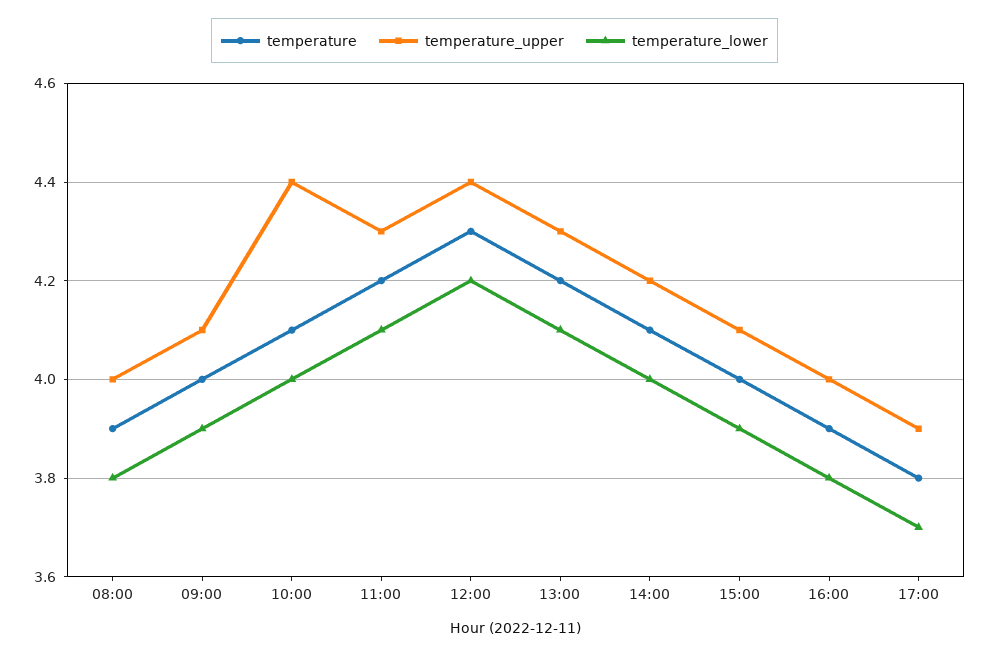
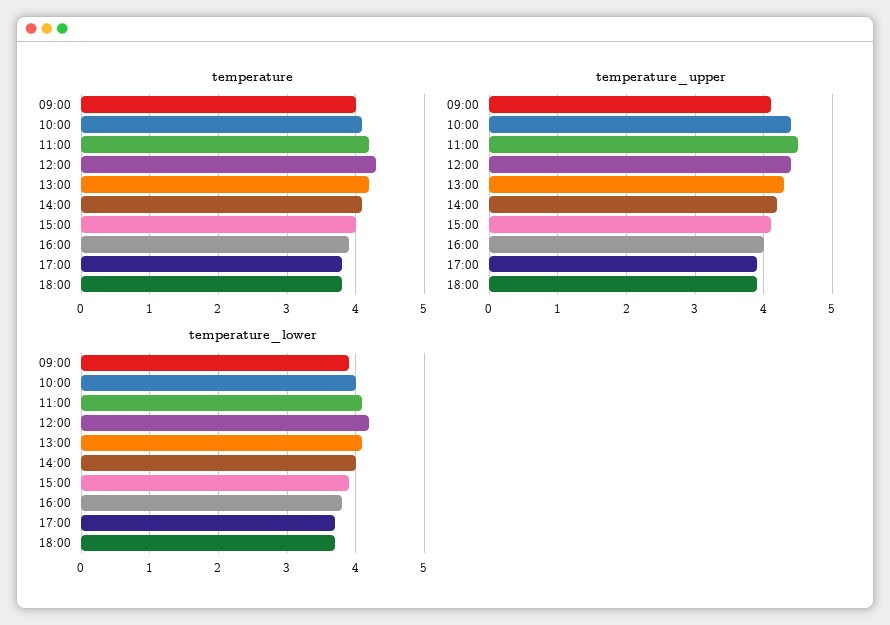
temperature, 08:00: 3.9 -> none
temperature_upper, 08:00: 4 -> none
temperature_lower, 08:00: 3.8 -> none
temperature_upper, 11:00: 4.3 -> 4.5
temperature, 18:00: none -> 3.8
temperature_upper, 18:00: none -> 3.9
temperature_lower, 18:00: none -> 3.7

